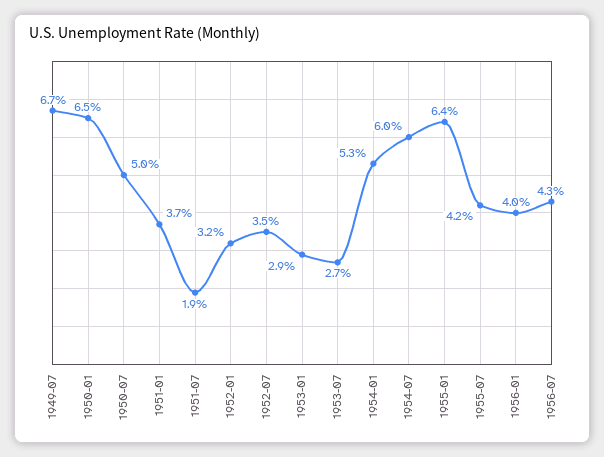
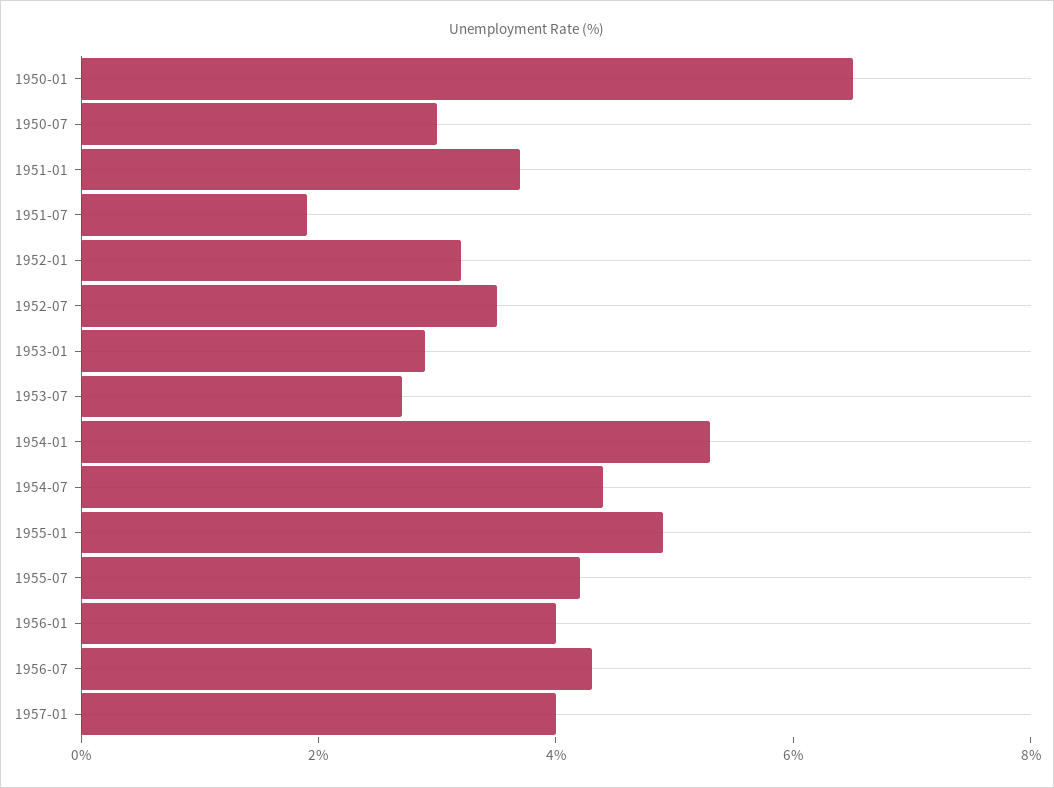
1949-07: 6.7 -> none
1950-07: 5 -> 3
1954-07: 6 -> 4.5
1955-01: 6.4 -> 5
1957-01: none -> 4

